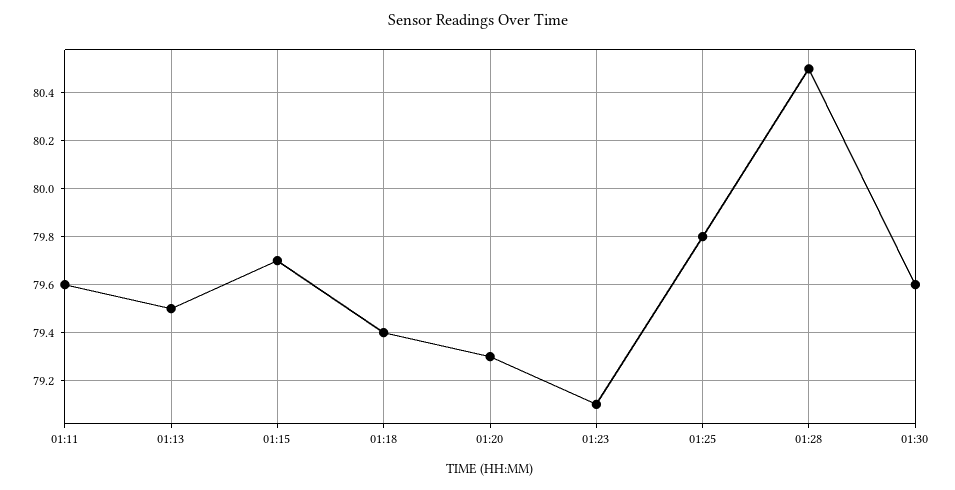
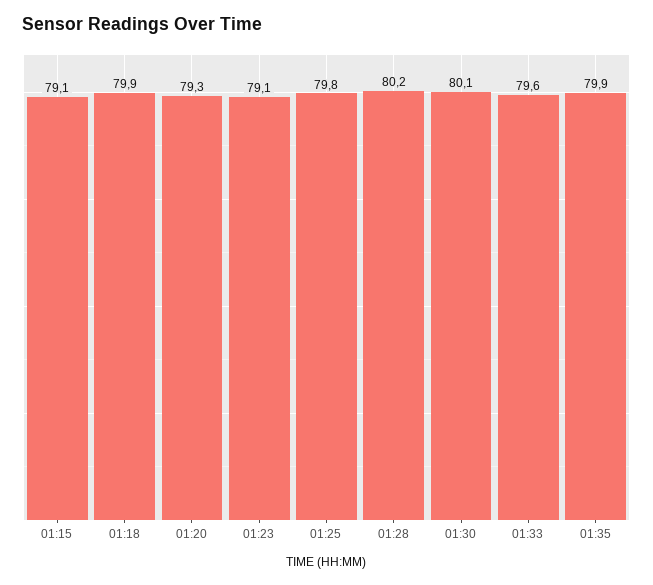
01:11: 79.6 -> none
01:13: 79.5 -> none
01:15: 79.7 -> 79.1
01:18: 79.4 -> 79.9
01:28: 80.5 -> 80.2
01:30: 79.6 -> 80.1
01:33: none -> 79.6
01:35: none -> 79.9

